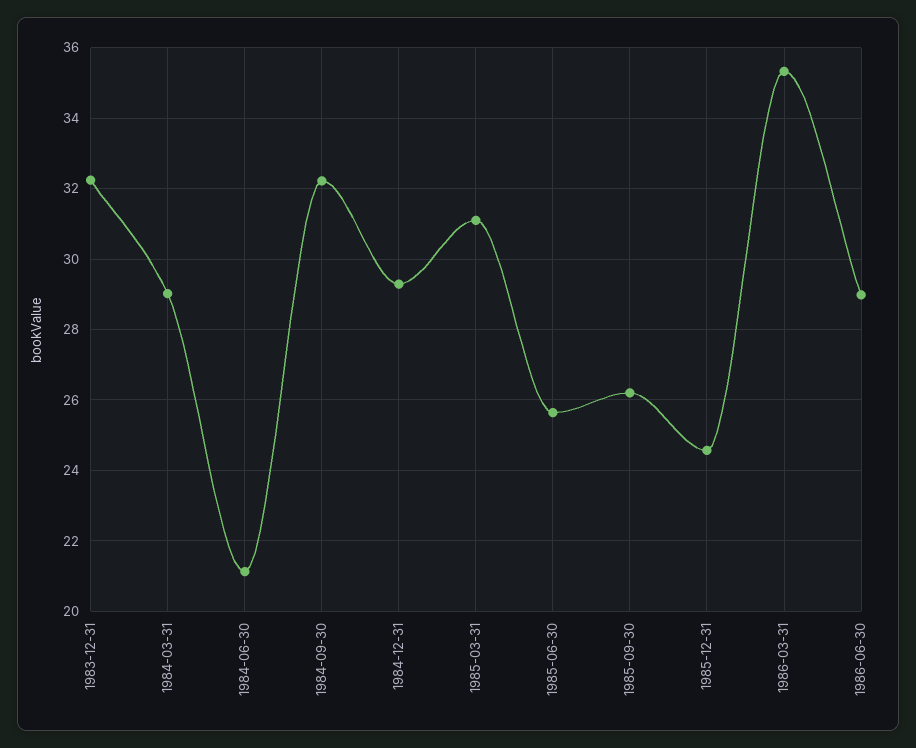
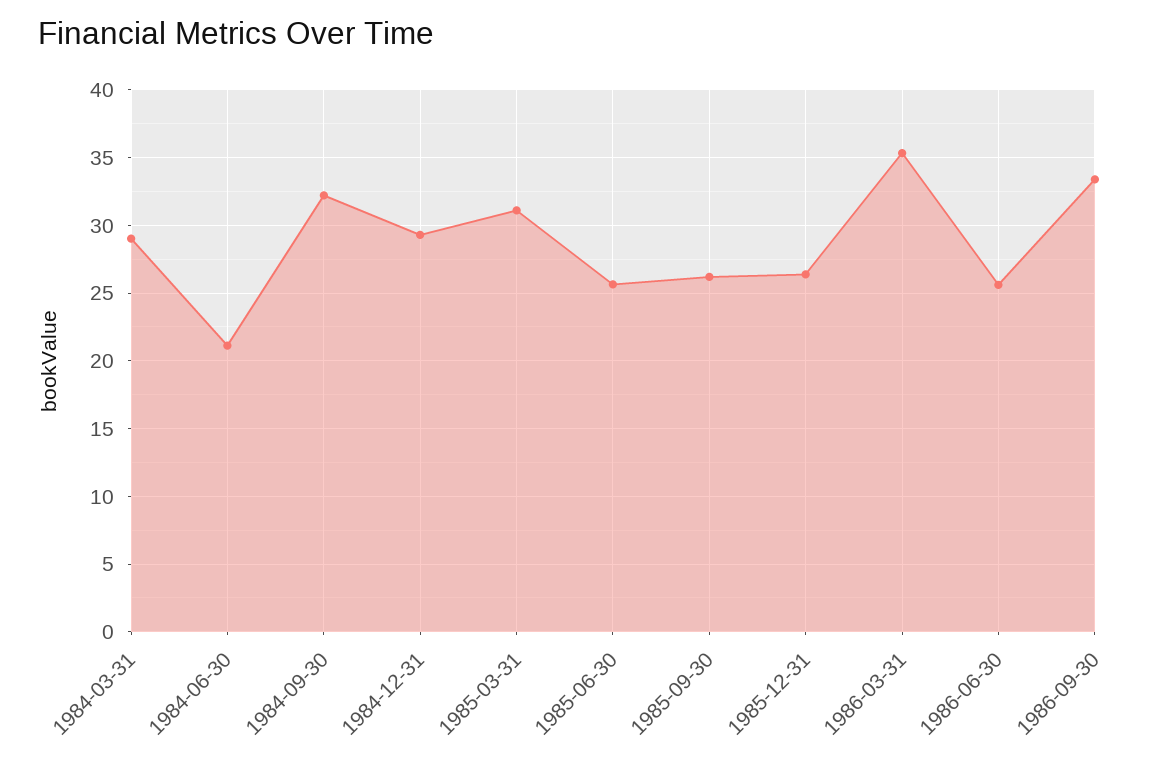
1983-12-31: 32.2 -> none
1985-12-31: 24.6 -> 26.5
1986-06-30: 29 -> 25.5
1986-09-30: none -> 33.5

